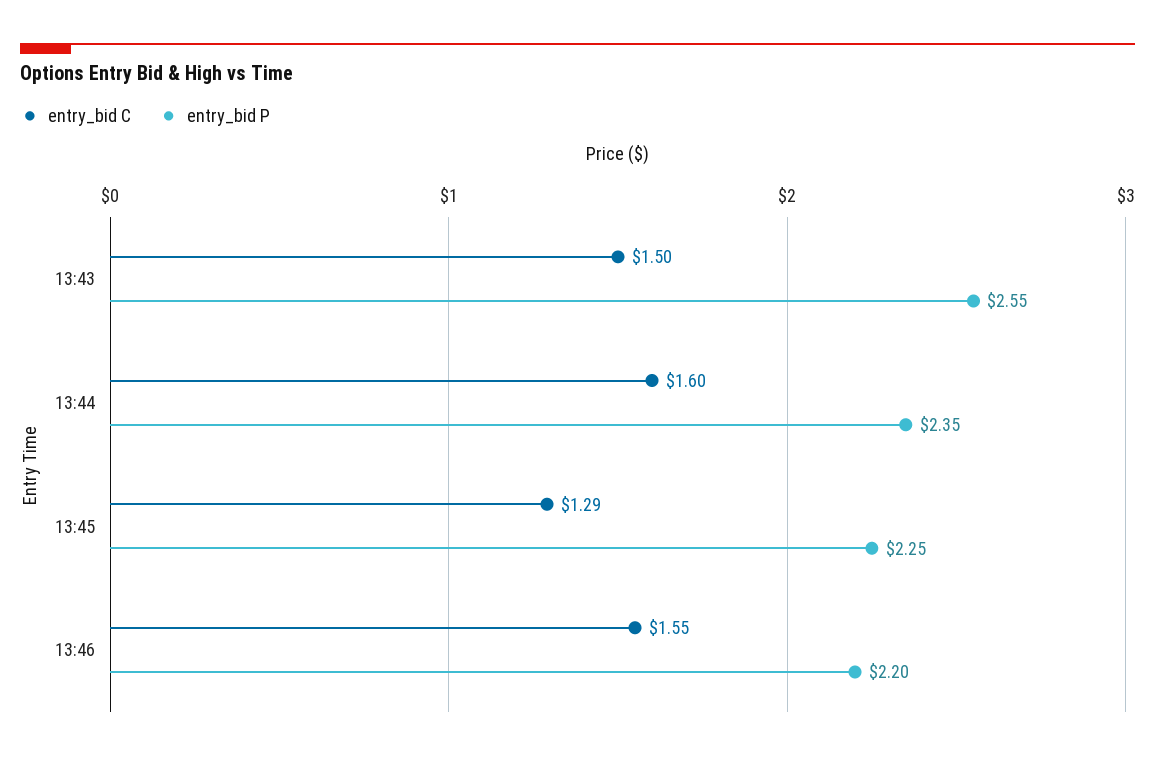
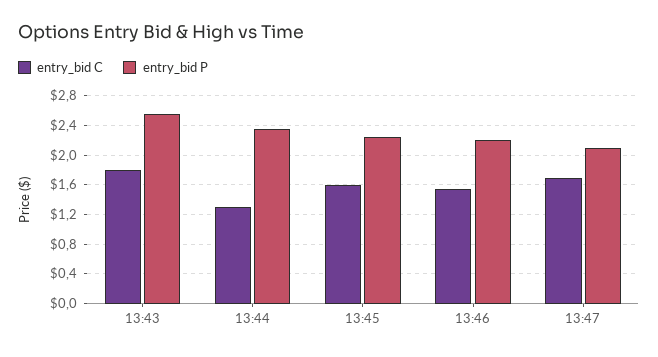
entry_bid C, 13:43: 1.5 -> 1.8
entry_bid C, 13:44: 1.6 -> 1.3
entry_bid C, 13:45: 1.29 -> 1.6
entry_bid C, 13:47: none -> 1.7
entry_bid P, 13:47: none -> 2.1

